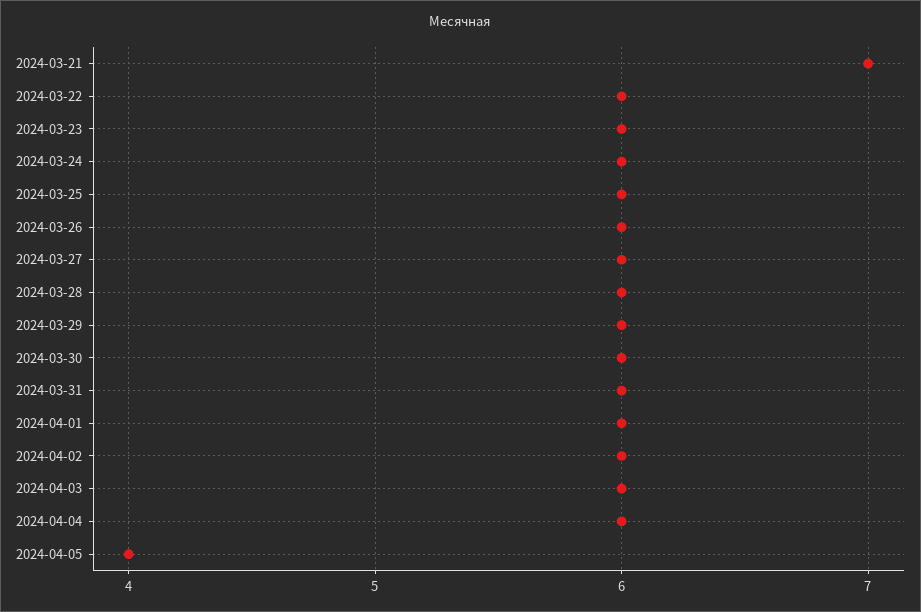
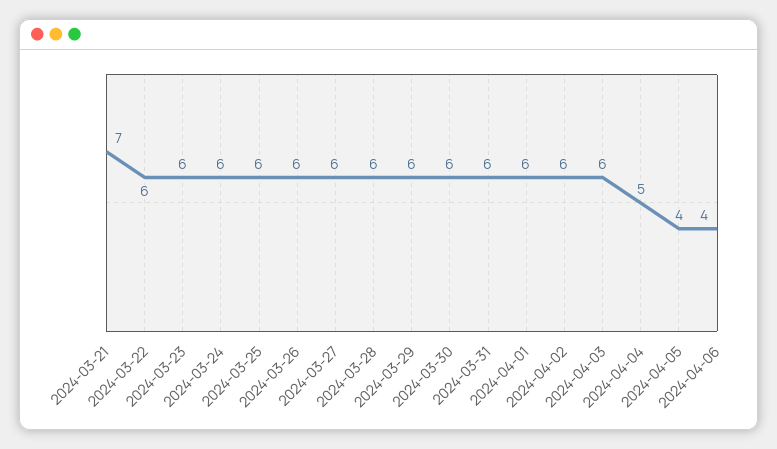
2024-04-04: 6 -> 5
2024-04-06: none -> 4

